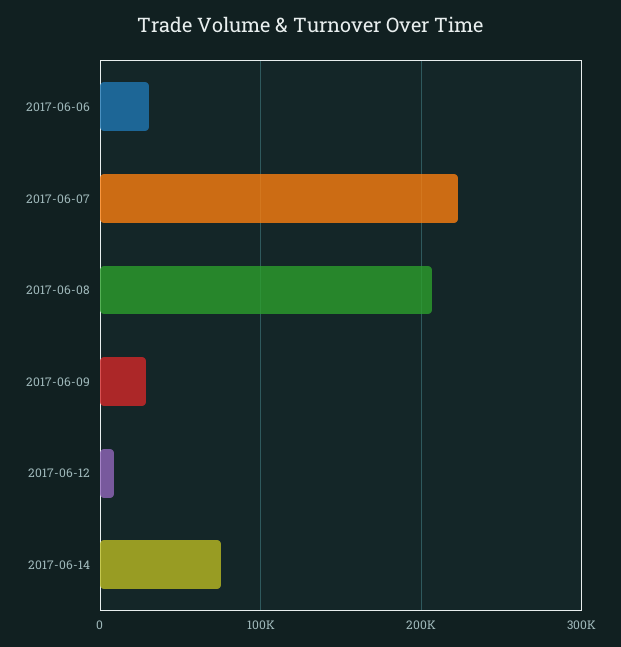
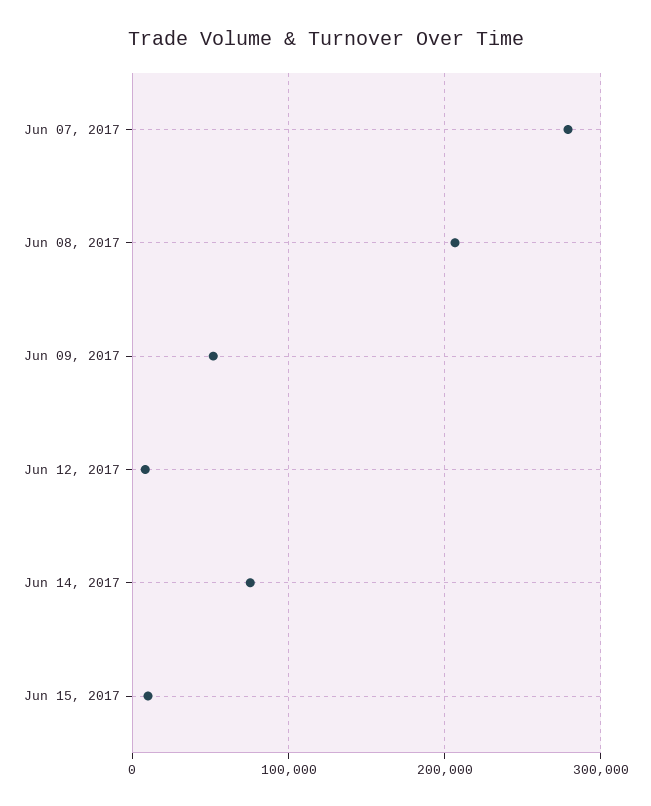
2017-06-06: 30000 -> none
2017-06-07: 220000 -> 280000
2017-06-09: 30000 -> 50000
Jun 15, 2017: none -> 10000

